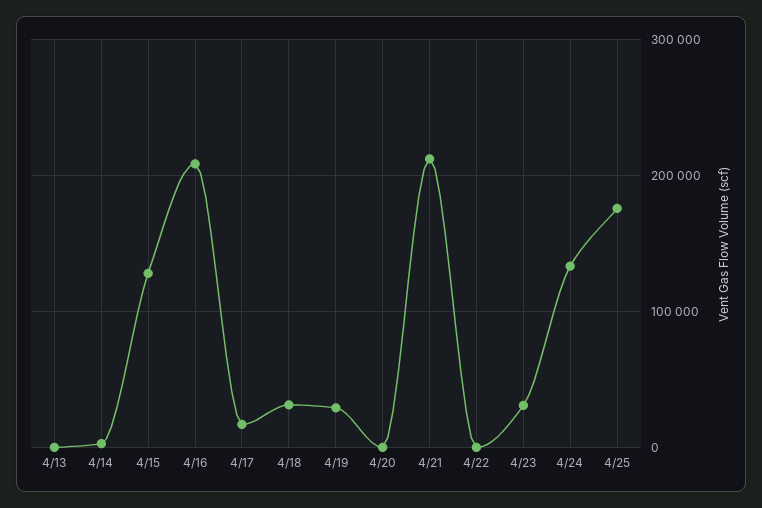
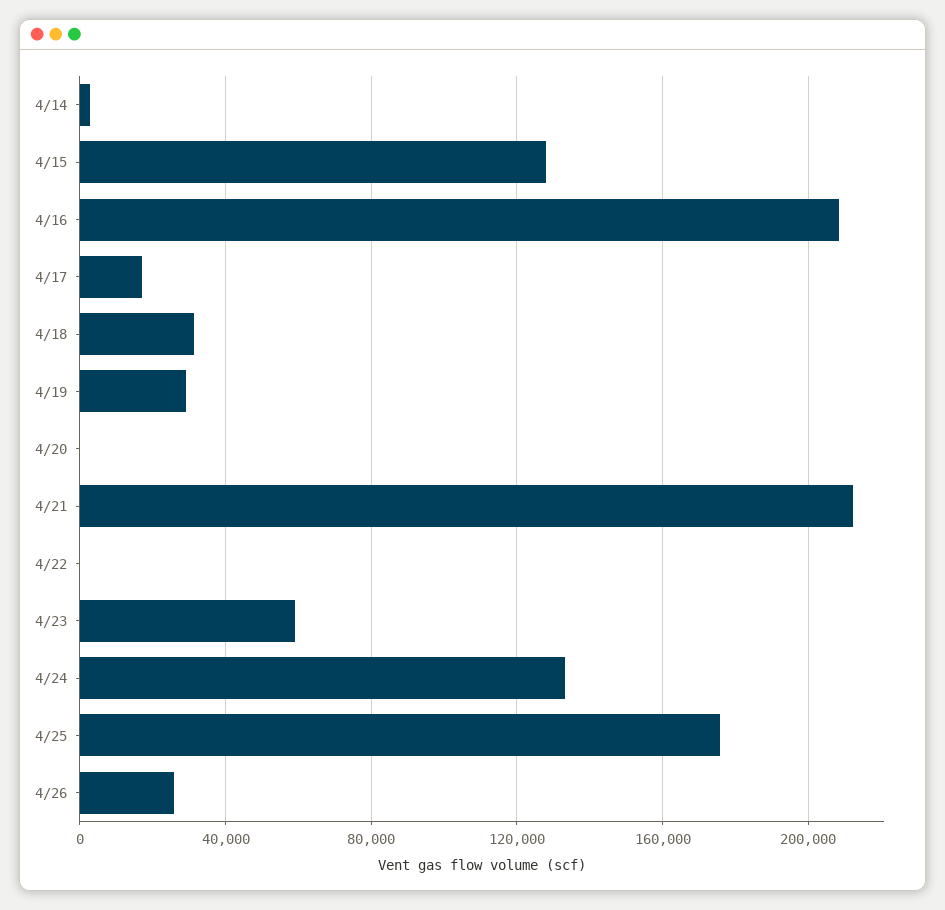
4/13: 0 -> none
4/23: 30000 -> 60000
4/26: none -> 25000

